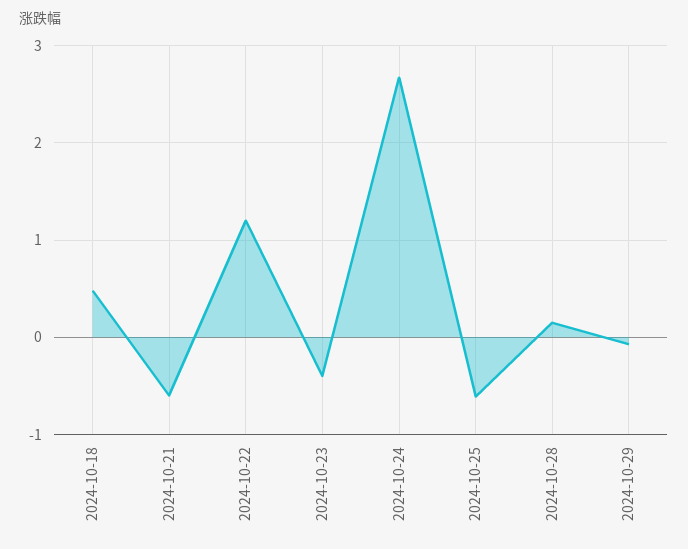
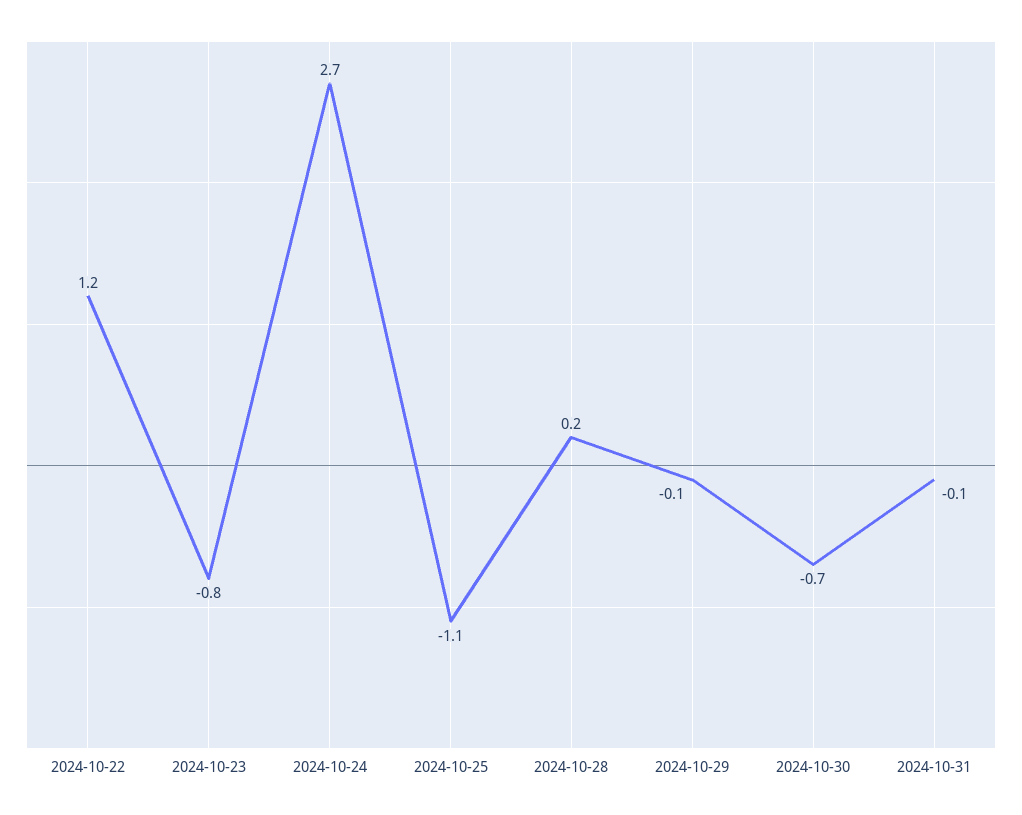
2024-10-18: 0.5 -> none
2024-10-21: -0.6 -> none
2024-10-23: -0.4 -> -0.8
2024-10-25: -0.6 -> -1.1
2024-10-30: none -> -0.7
2024-10-31: none -> -0.1

